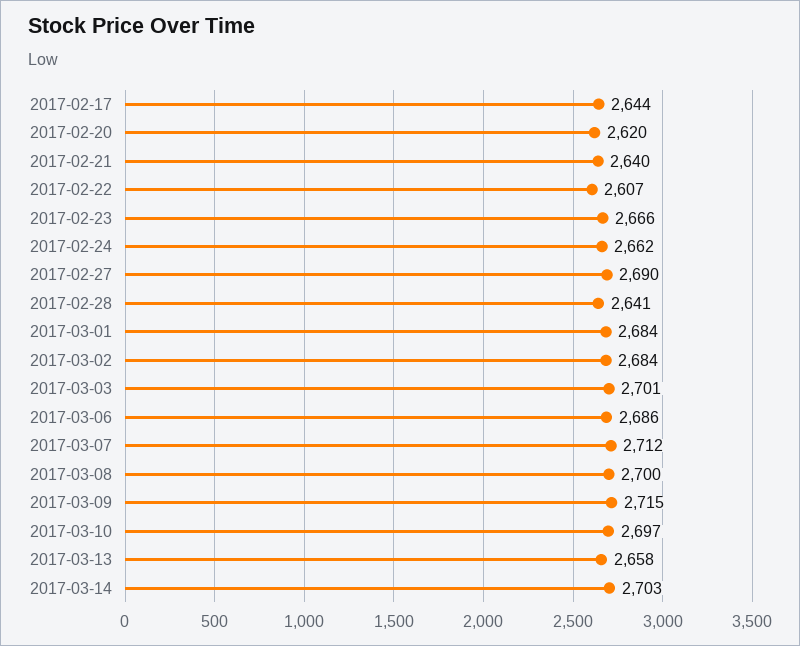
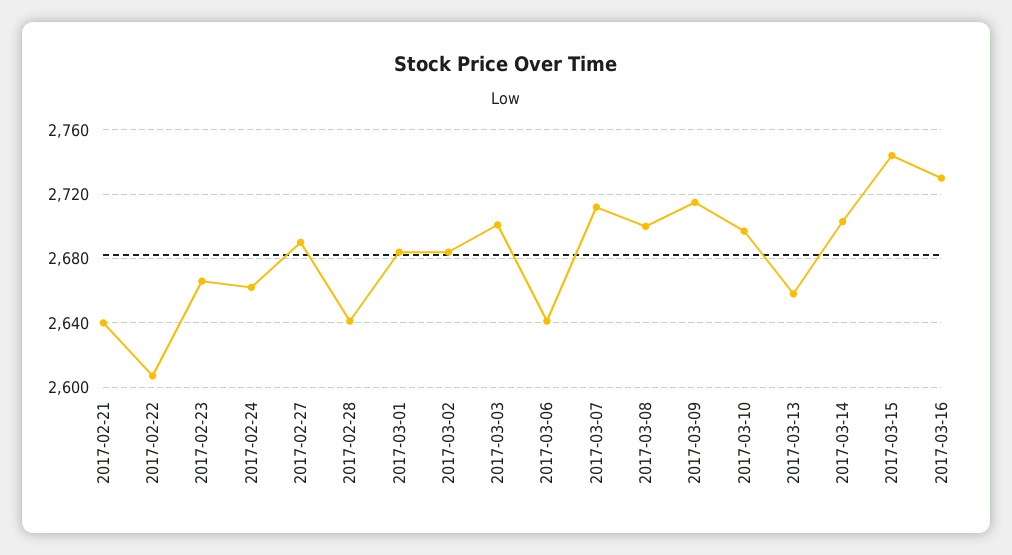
2017-02-17: 2644 -> none
2017-02-20: 2620 -> none
2017-03-06: 2686 -> 2640
2017-03-15: none -> 2745
2017-03-16: none -> 2730

